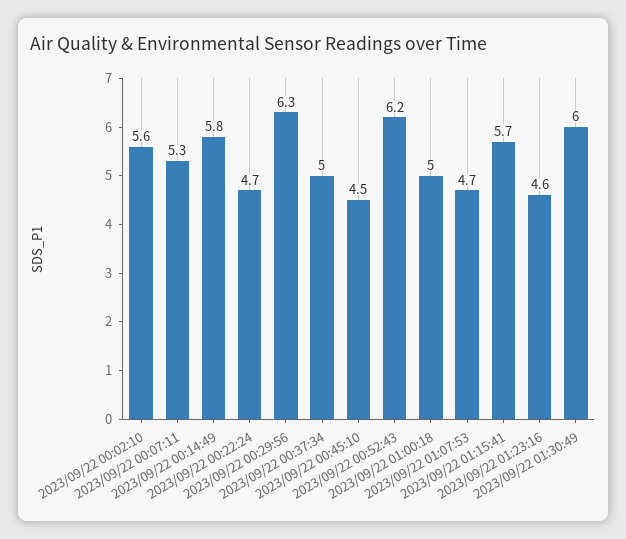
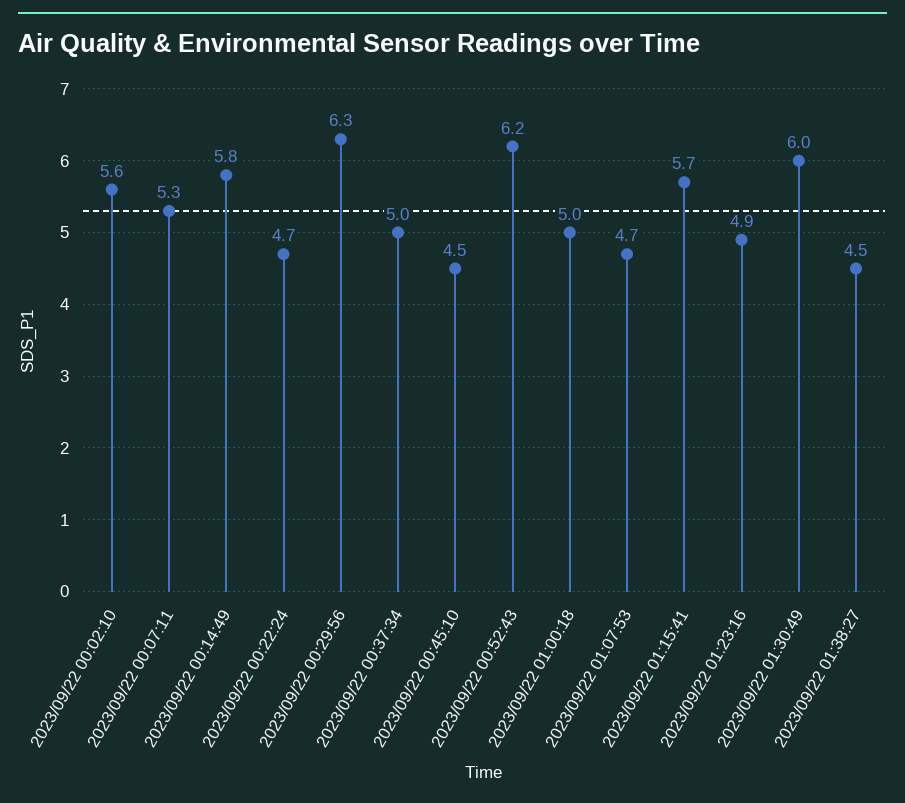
2023/09/22 01:23:16: 4.6 -> 4.9
2023/09/22 01:38:27: none -> 4.5

